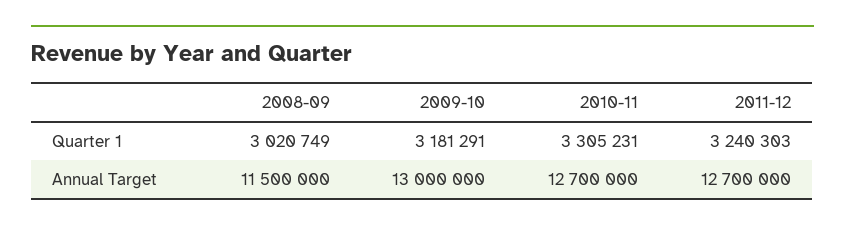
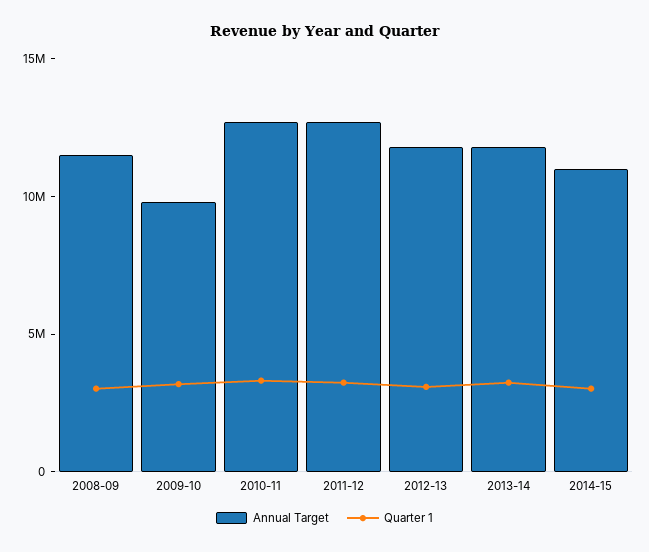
Annual Target, 2009-10: 13000000 -> 10000000
Annual Target, 2012-13: none -> 12000000
Quarter 1, 2012-13: none -> 3000000
Annual Target, 2013-14: none -> 12000000
Quarter 1, 2013-14: none -> 3000000
Annual Target, 2014-15: none -> 11000000
Quarter 1, 2014-15: none -> 3000000

